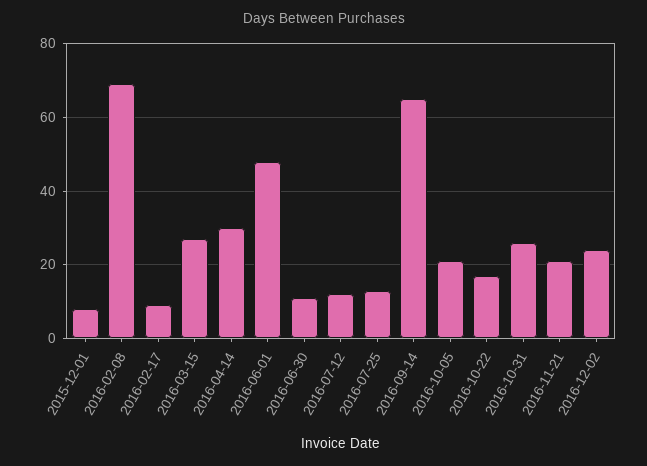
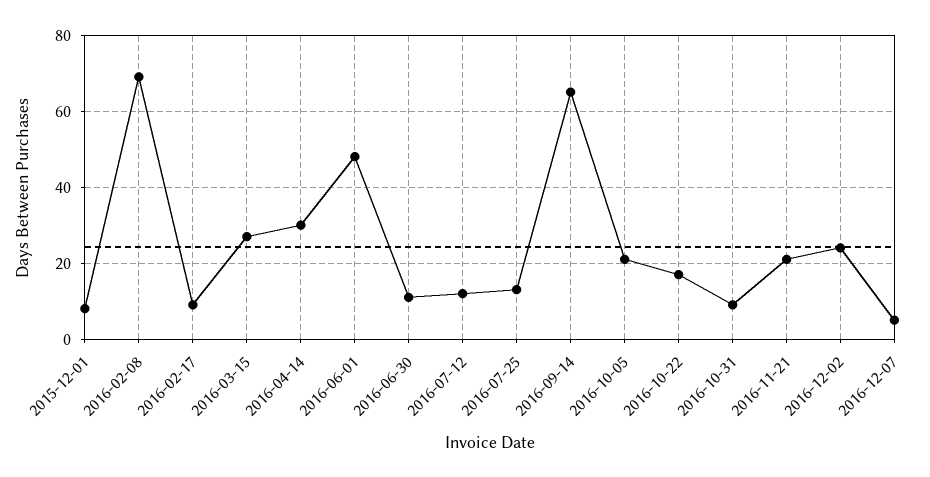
2016-10-31: 25 -> 10
2016-12-07: none -> 5

